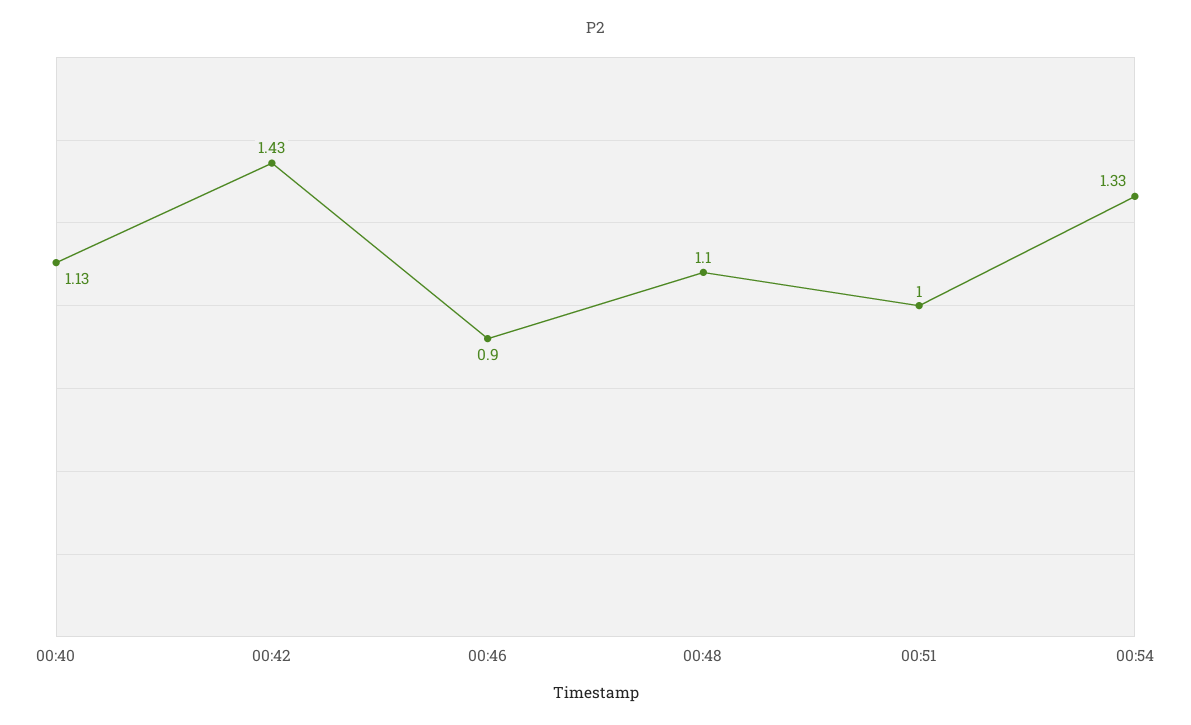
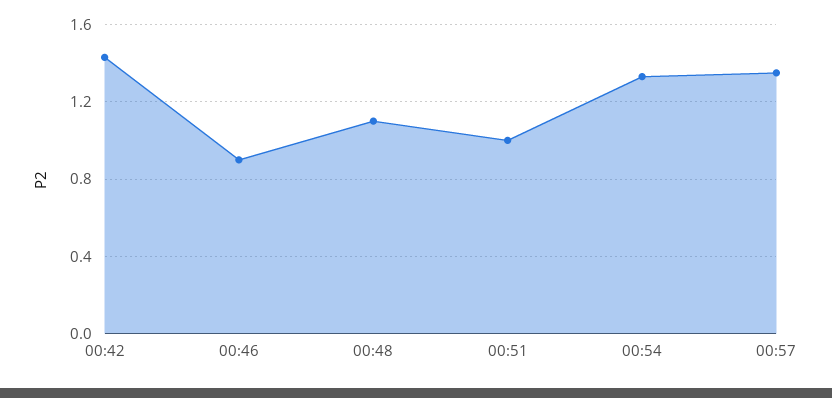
00:40: 1.13 -> none
00:57: none -> 1.35

